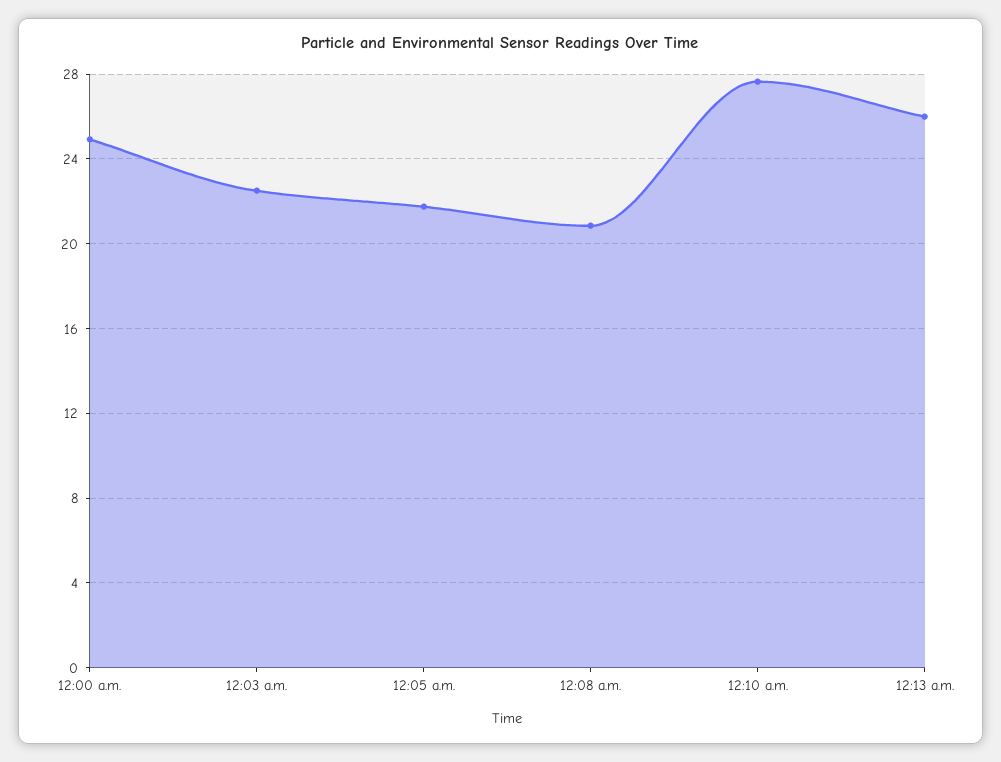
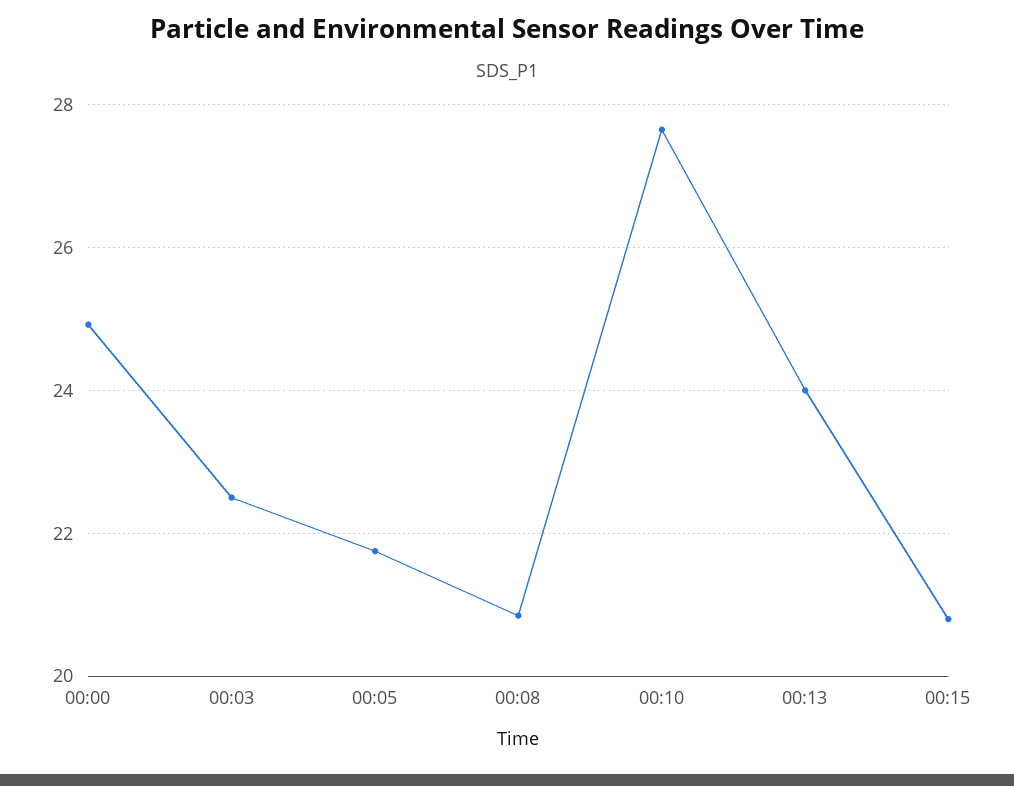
12:13 a.m.: 26 -> 24
00:15: none -> 20.8

